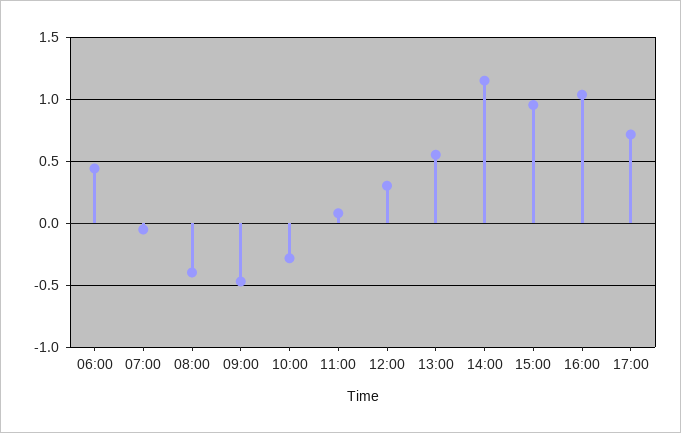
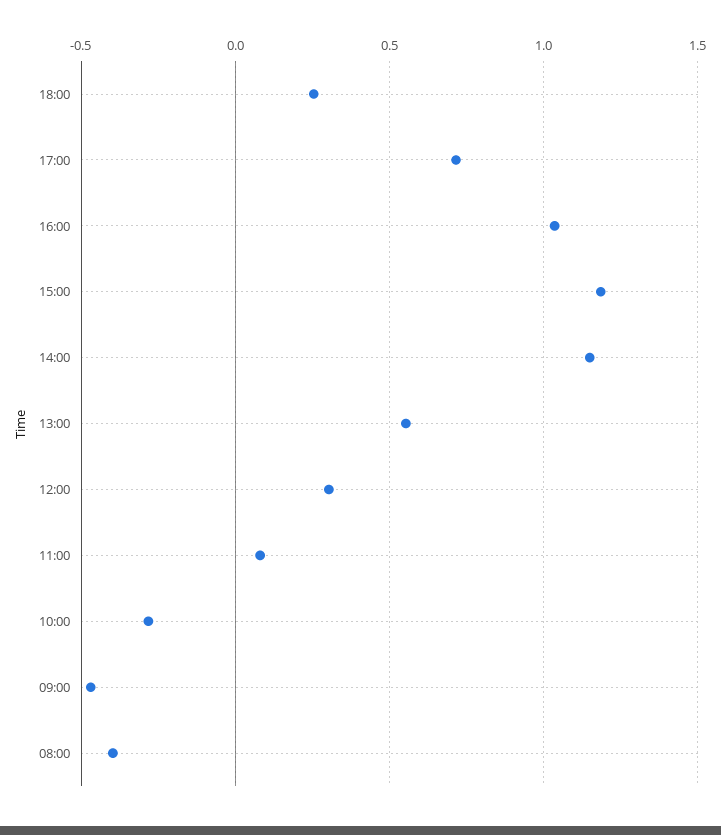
06:00: 0.45 -> none
07:00: -0.05 -> none
15:00: 0.95 -> 1.2
18:00: none -> 0.25

